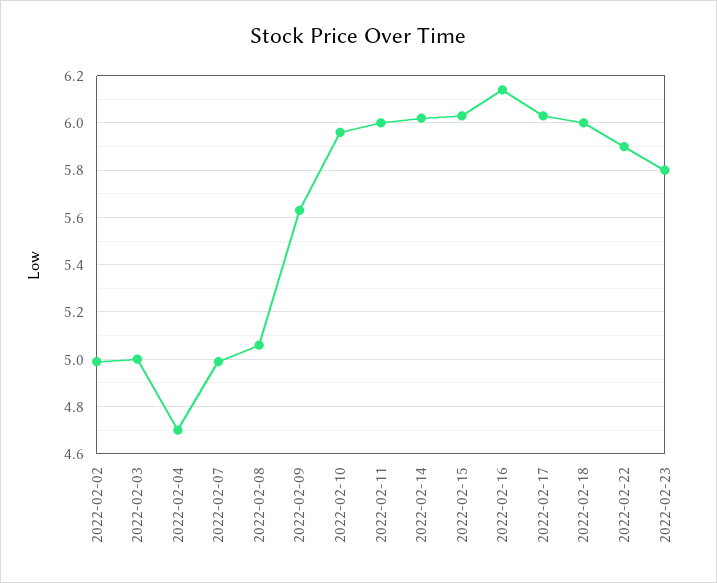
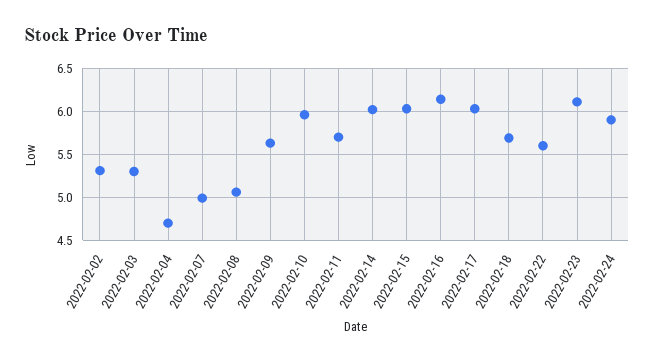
2022-02-02: 5 -> 5.3
2022-02-03: 5 -> 5.3
2022-02-11: 6 -> 5.7
2022-02-18: 6 -> 5.7
2022-02-22: 5.9 -> 5.6
2022-02-23: 5.8 -> 6.1
2022-02-24: none -> 5.9

